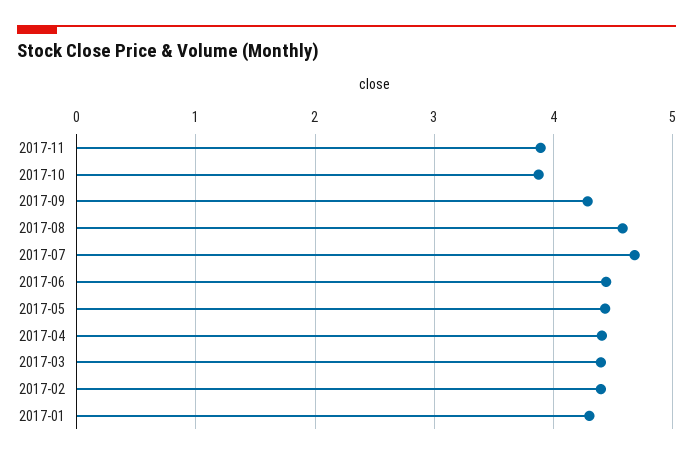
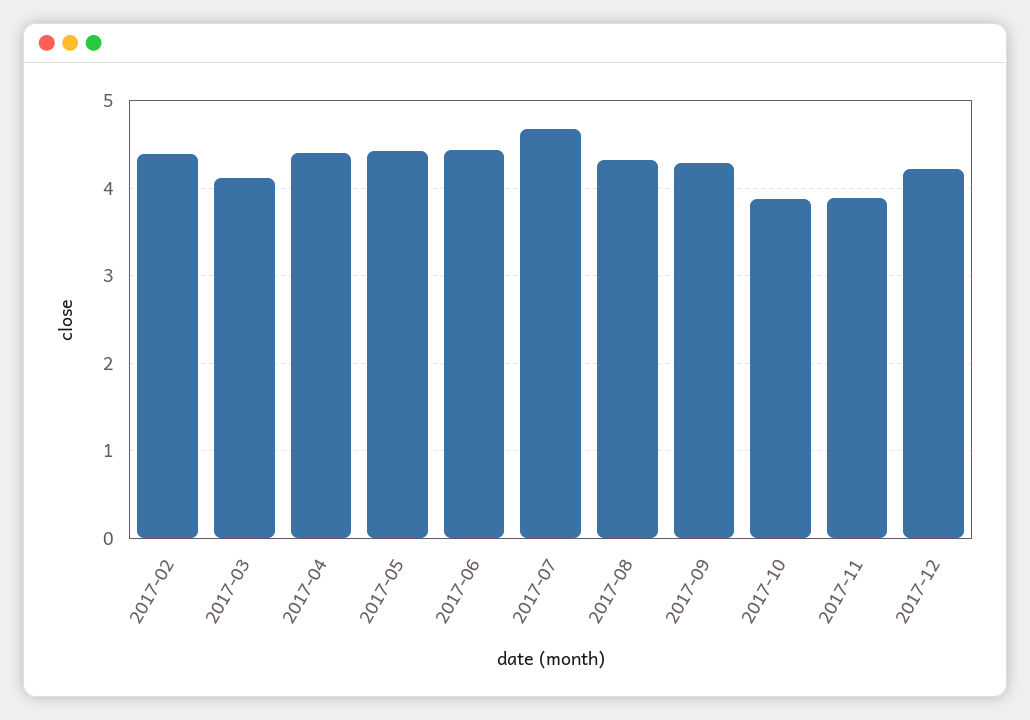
2017-08: 4.6 -> 4.3
2017-03: 4.4 -> 4.1
2017-01: 4.3 -> none
2017-12: none -> 4.2

